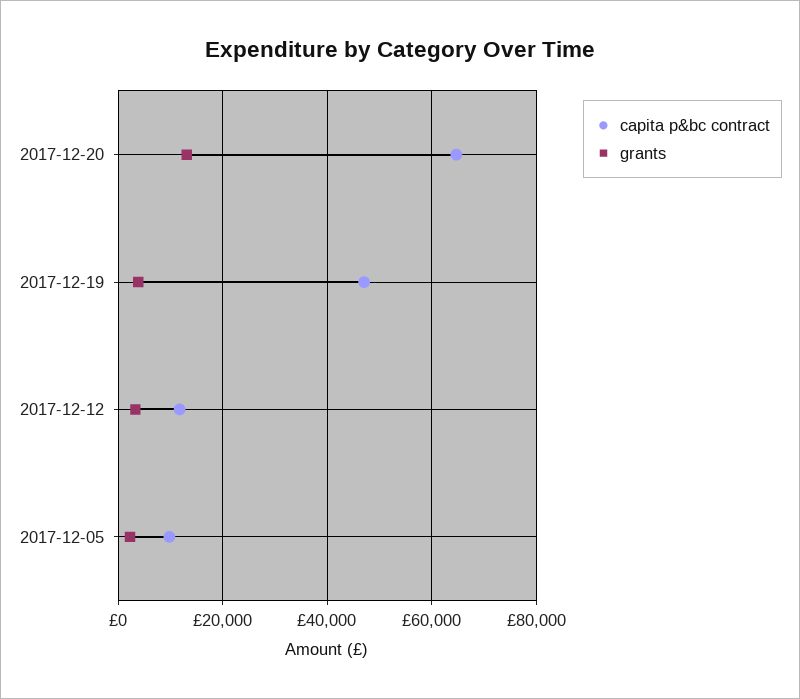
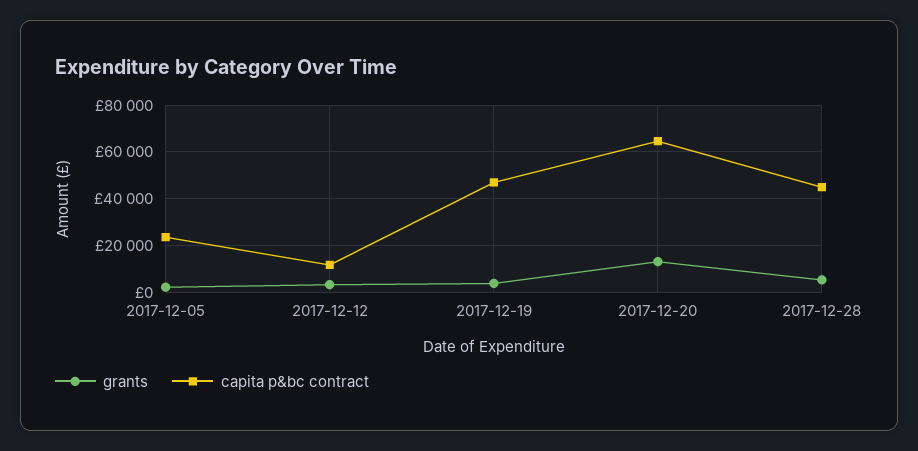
capita p&bc contract, 2017-12-05: 10000 -> 25000
grants, 2017-12-28: none -> 5000
capita p&bc contract, 2017-12-28: none -> 45000

